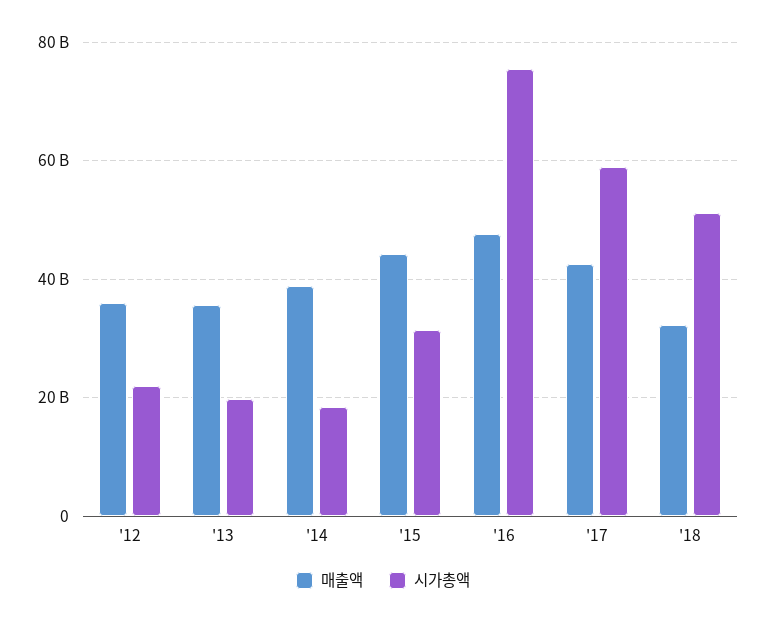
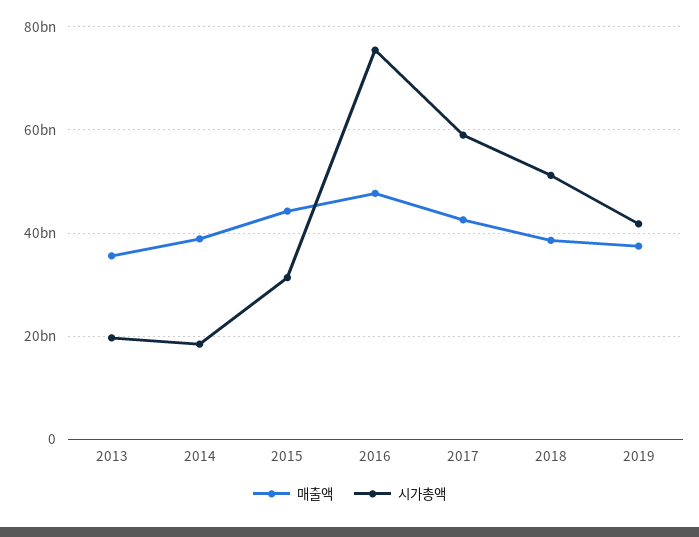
매출액, '12: 36000000000 -> none
시가총액, '12: 22000000000 -> none
매출액, '18: 32000000000 -> 38000000000
매출액, 2019: none -> 38000000000
시가총액, 2019: none -> 42000000000

